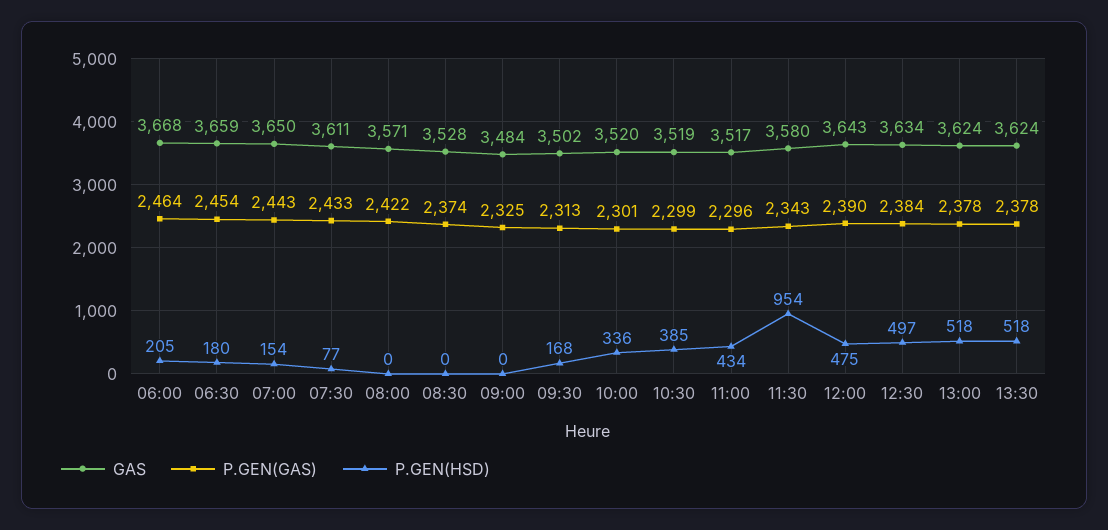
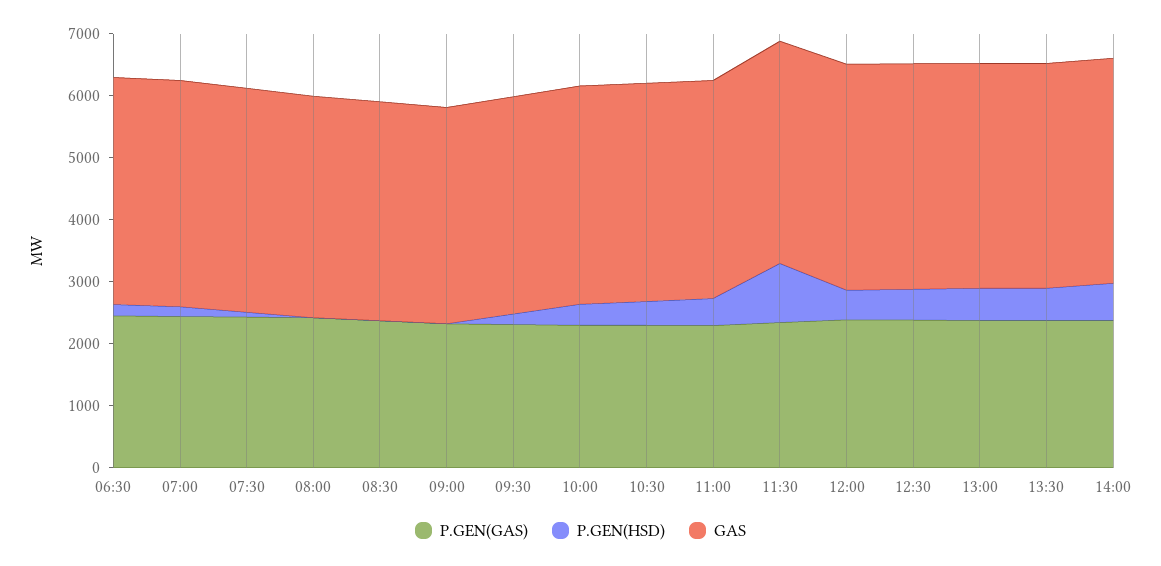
GAS, 06:00: 3668 -> none
P.GEN(GAS), 06:00: 2464 -> none
P.GEN(HSD), 06:00: 205 -> none
P.GEN(GAS), 14:00: none -> 2400
P.GEN(HSD), 14:00: none -> 600
GAS, 14:00: none -> 3600

